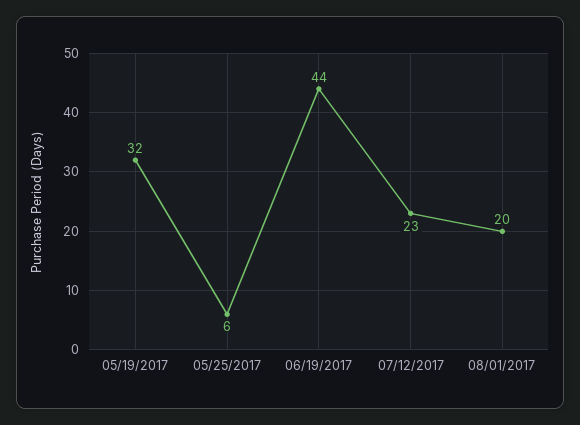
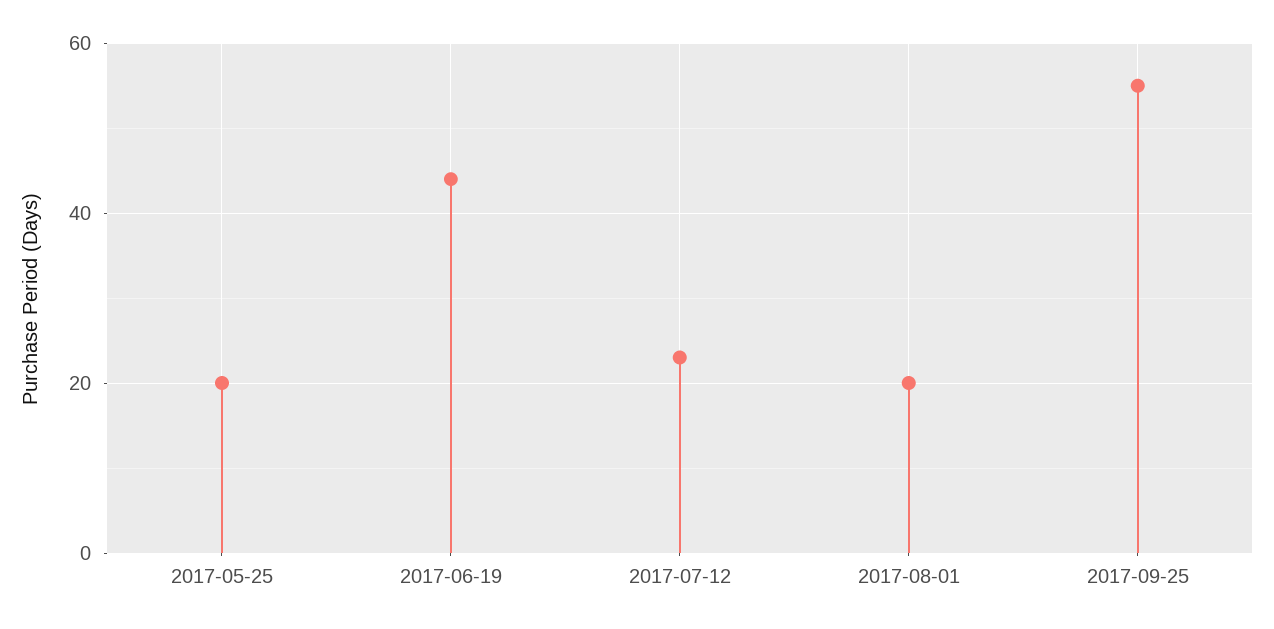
05/19/2017: 32 -> none
05/25/2017: 6 -> 20
2017-09-25: none -> 55

